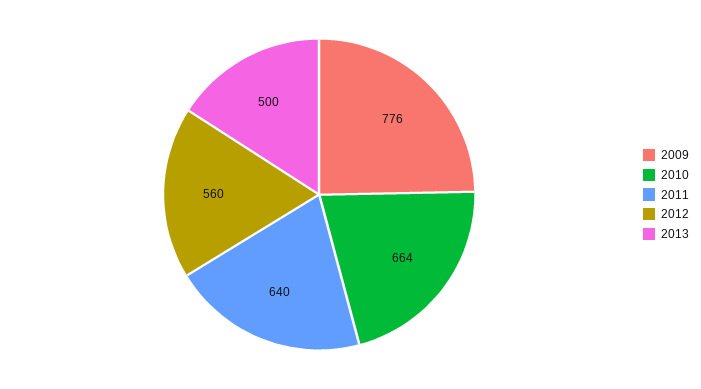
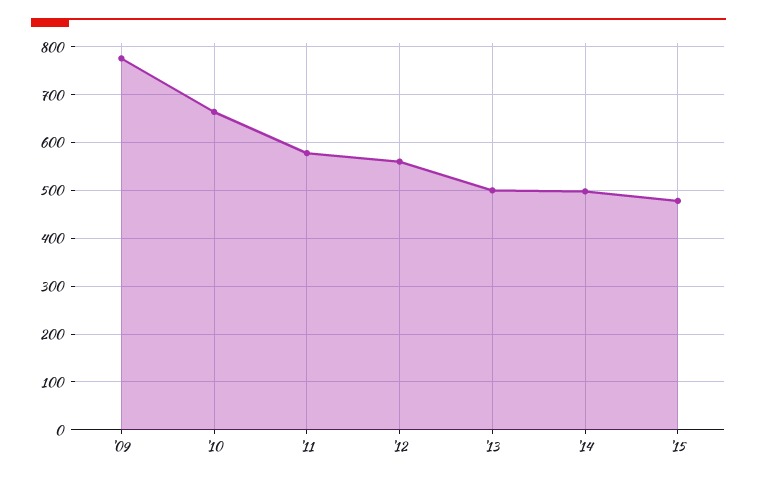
2011: 640 -> 580
'14: none -> 500
'15: none -> 480

